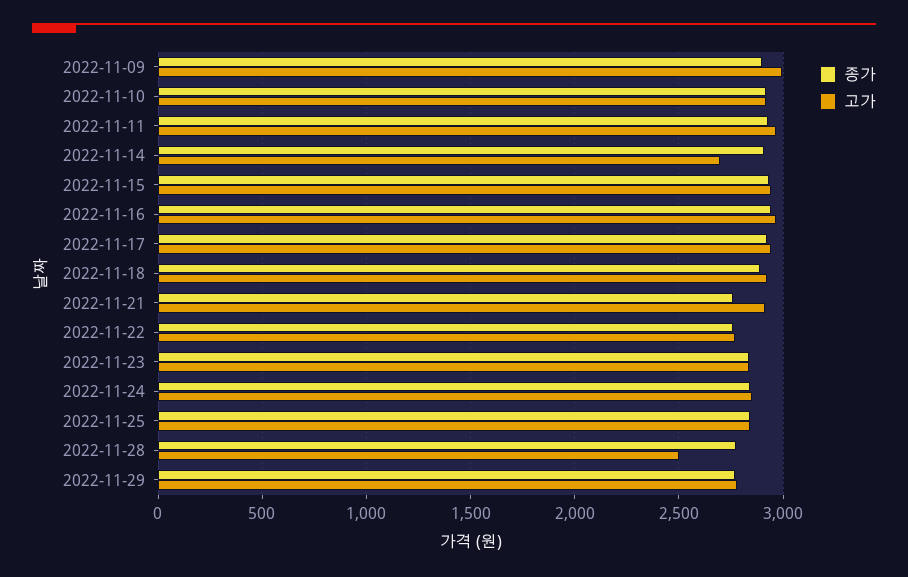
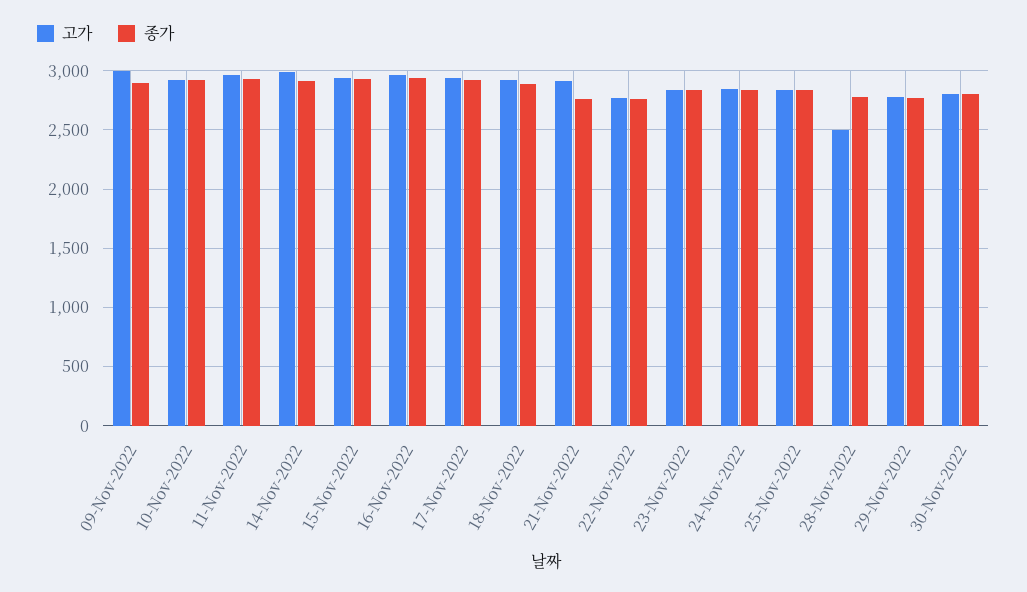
고가, 2022-11-14: 2700 -> 3000
고가, 30-Nov-2022: none -> 2800
종가, 30-Nov-2022: none -> 2800

